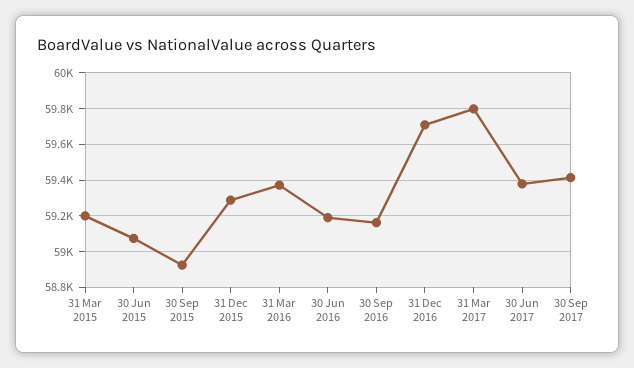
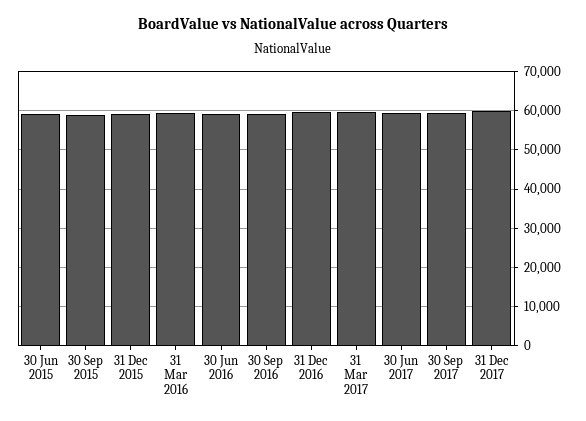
31 Mar 2015: 59200 -> none
31 Dec 2017: none -> 60000

